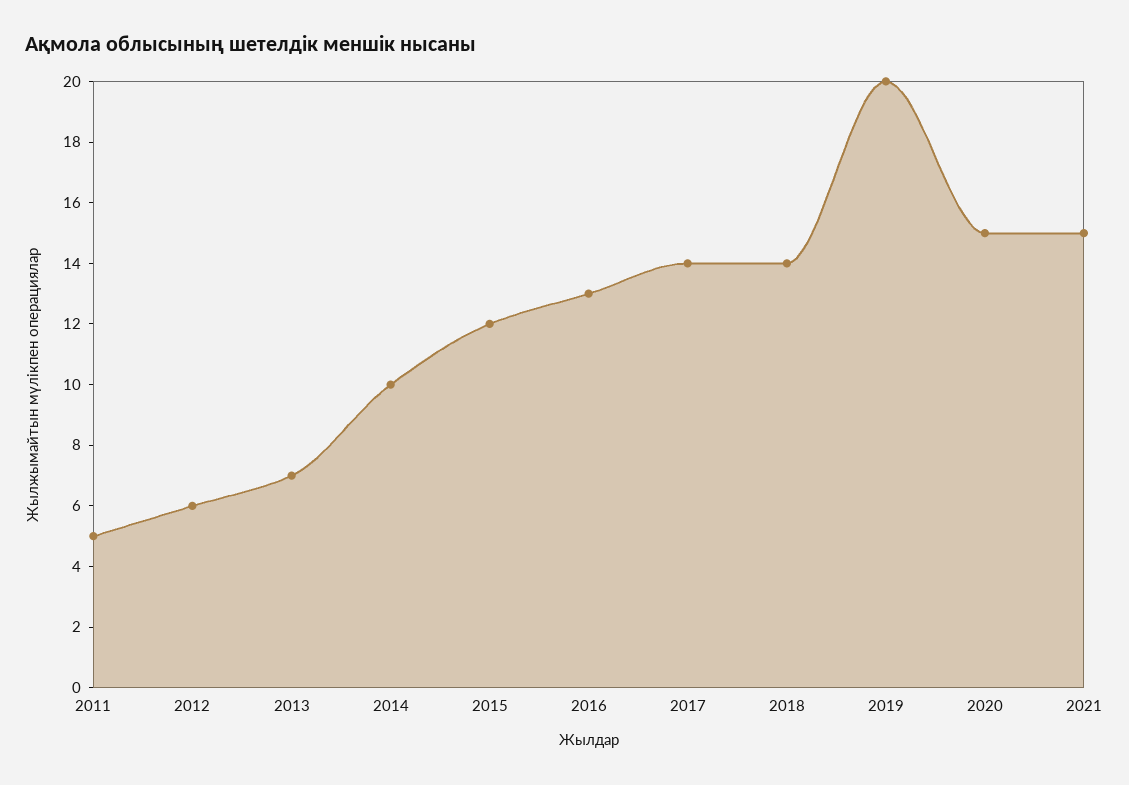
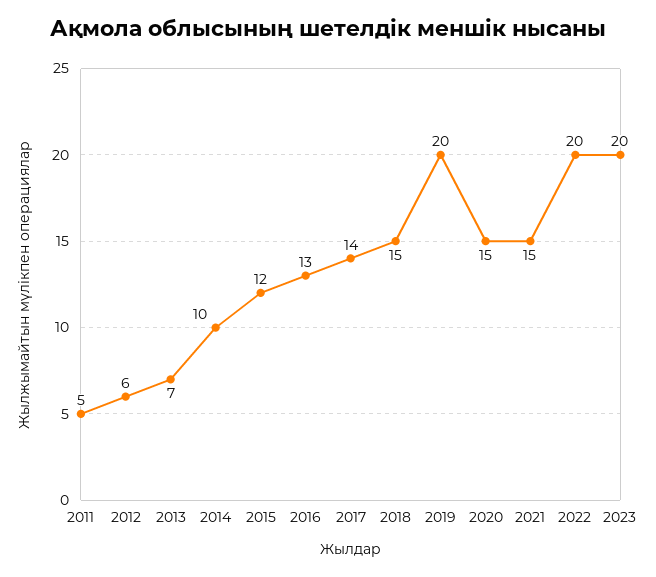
2018: 14 -> 15
2022: none -> 20
2023: none -> 20

